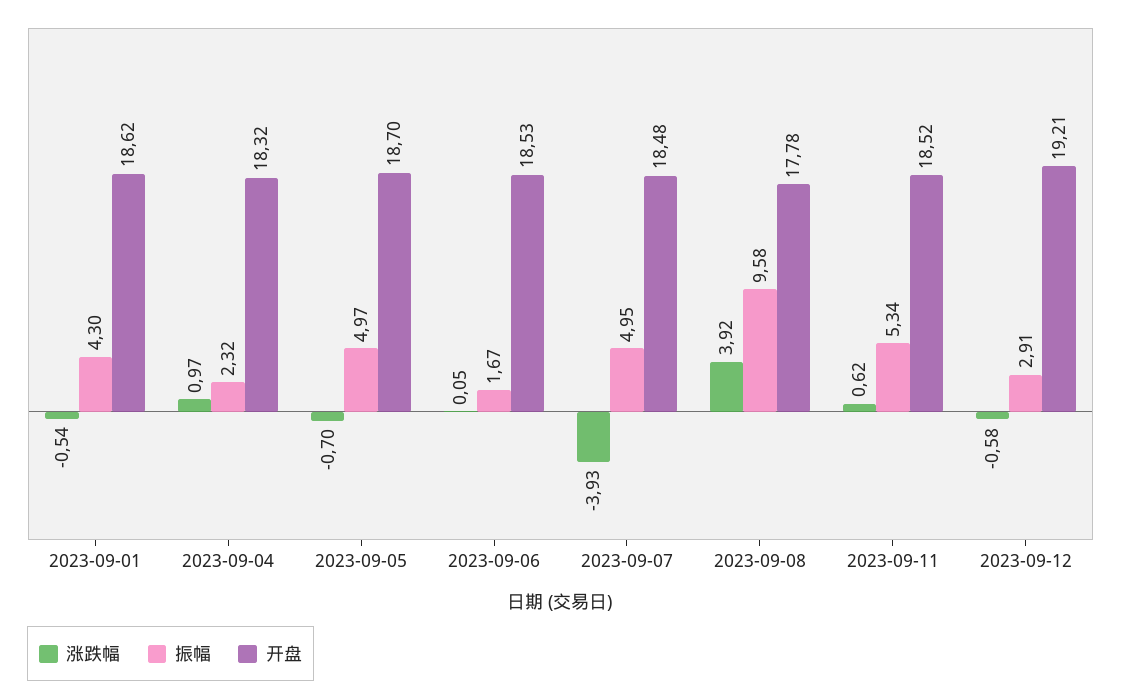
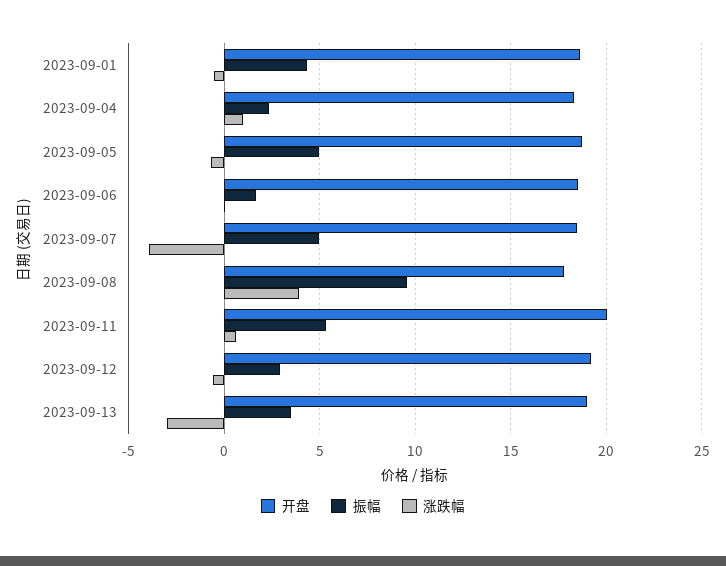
开盘, 2023-09-11: 18.52 -> 20
开盘, 2023-09-13: none -> 19
振幅, 2023-09-13: none -> 3.5
涨跌幅, 2023-09-13: none -> -3

